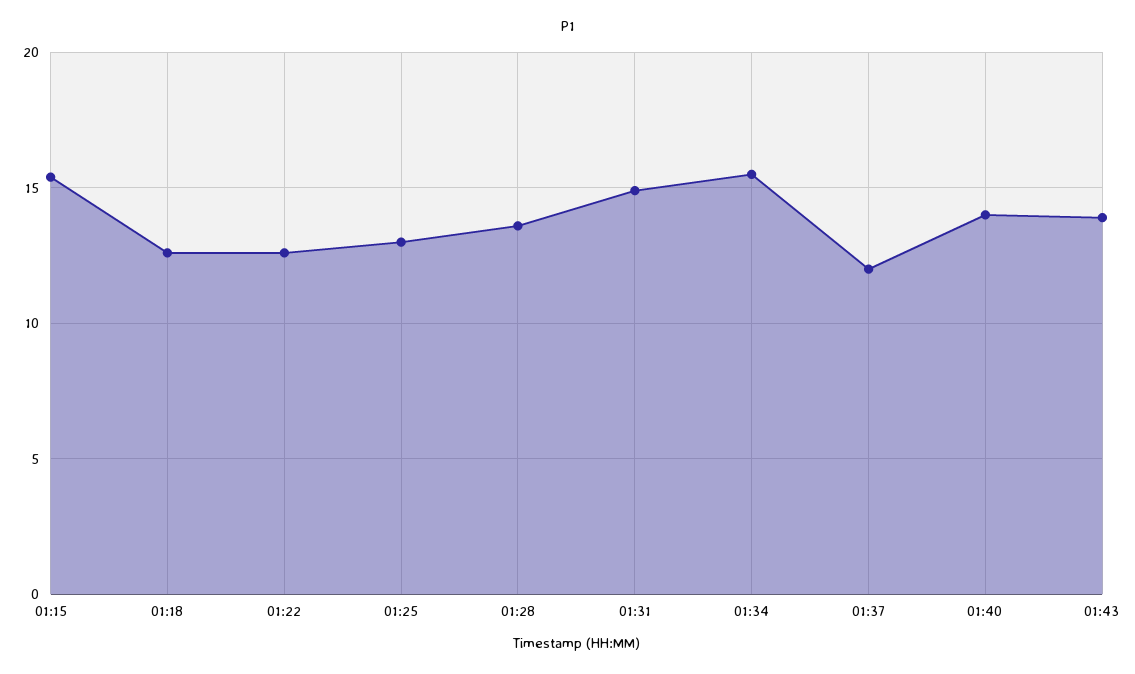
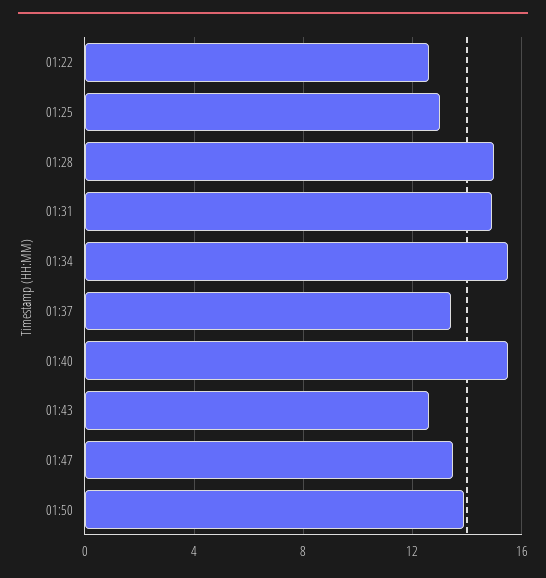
01:15: 15.5 -> none
01:18: 12.5 -> none
01:28: 13.5 -> 15
01:37: 12 -> 13.5
01:40: 14 -> 15.5
01:43: 14 -> 12.5
01:47: none -> 13.5
01:50: none -> 14

